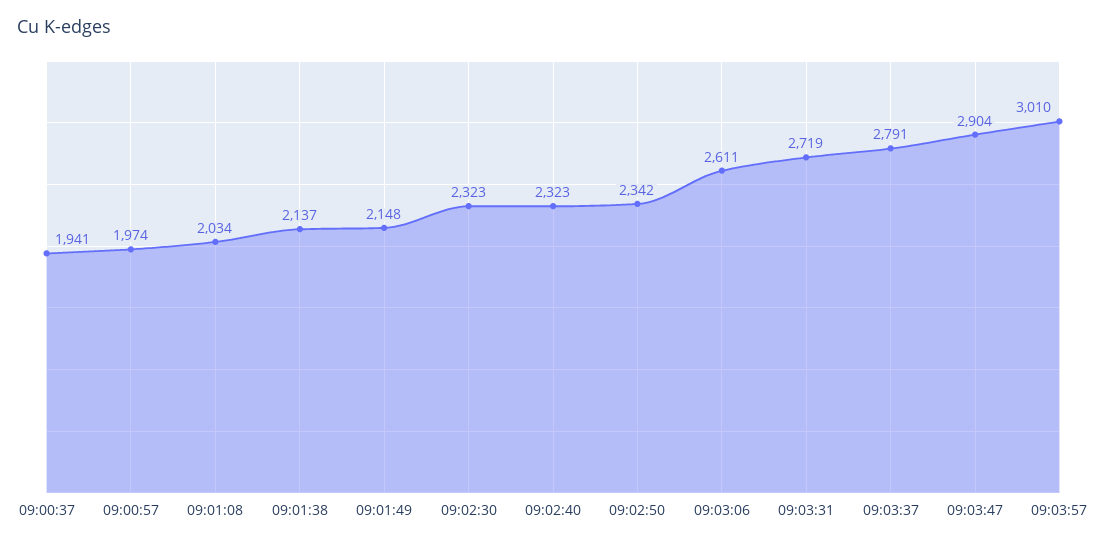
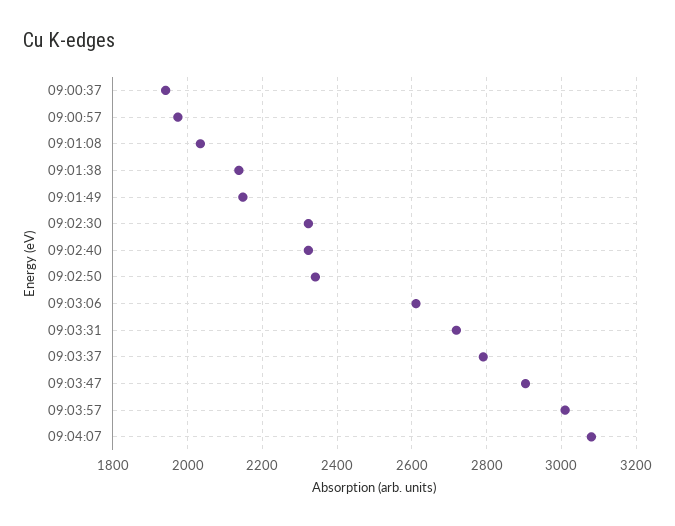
09:04:07: none -> 3080

